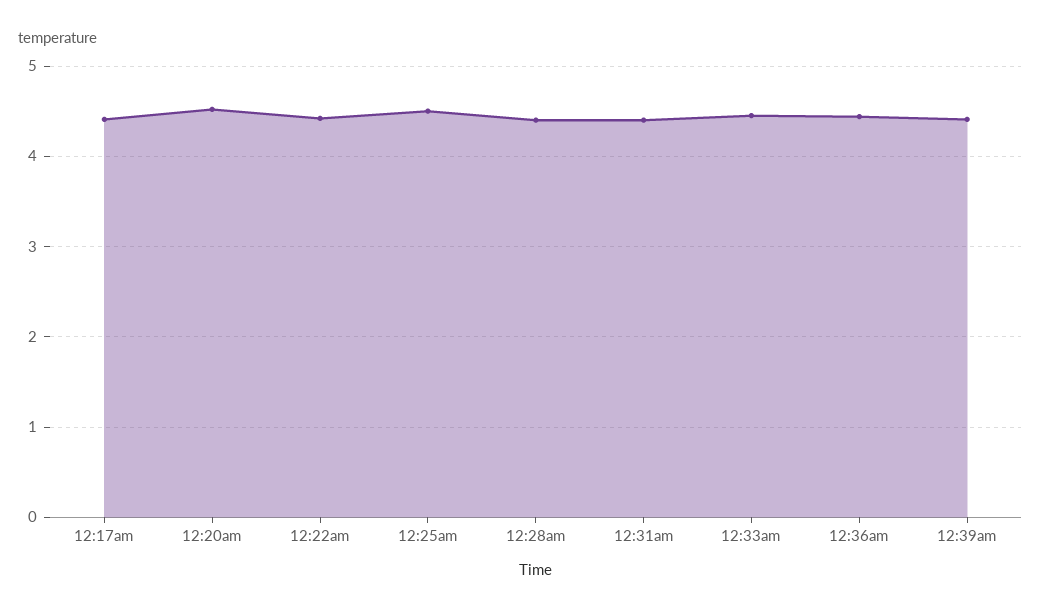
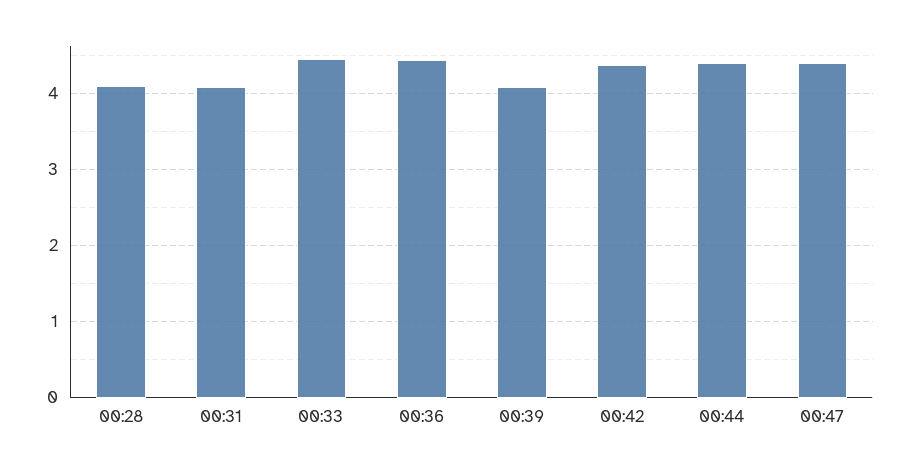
12:17am: 4.4 -> none
12:20am: 4.5 -> none
12:22am: 4.4 -> none
12:25am: 4.5 -> none
12:28am: 4.4 -> 4.1
12:31am: 4.4 -> 4.1
12:39am: 4.4 -> 4.1
00:42: none -> 4.4
00:44: none -> 4.4
00:47: none -> 4.4

